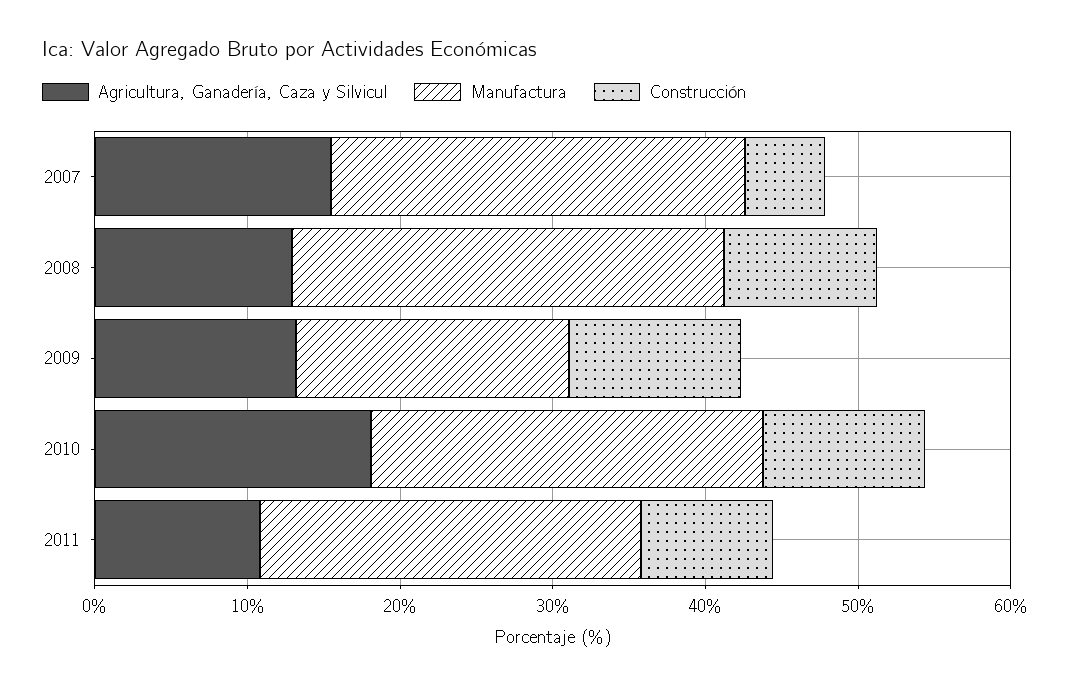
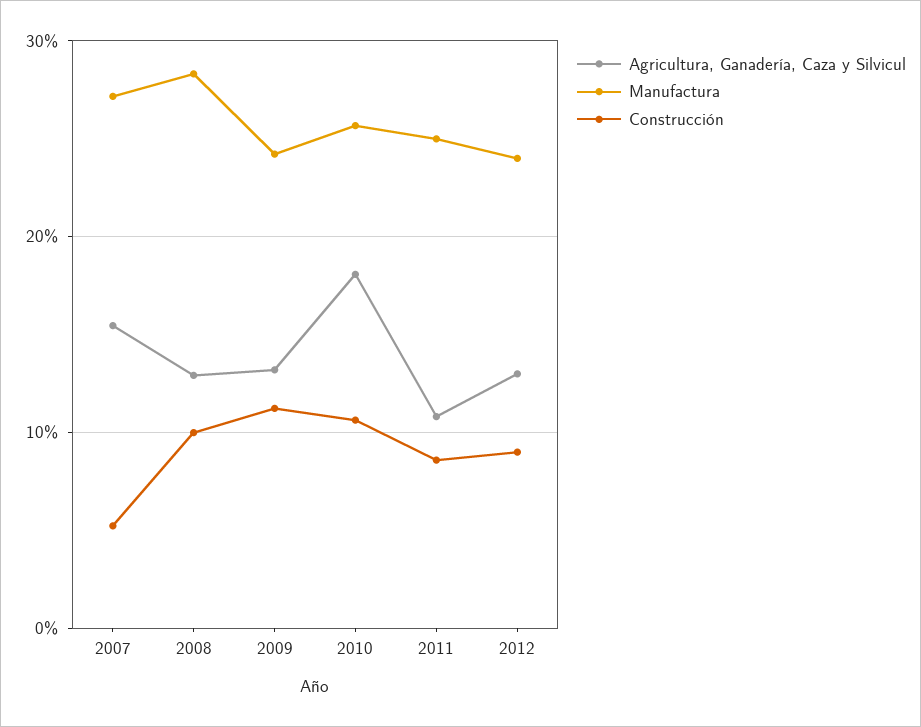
Manufactura, 2009: 18 -> 24
Agricultura, Ganadería, Caza y Silvicul, 2012: none -> 13
Manufactura, 2012: none -> 24
Construcción, 2012: none -> 9

